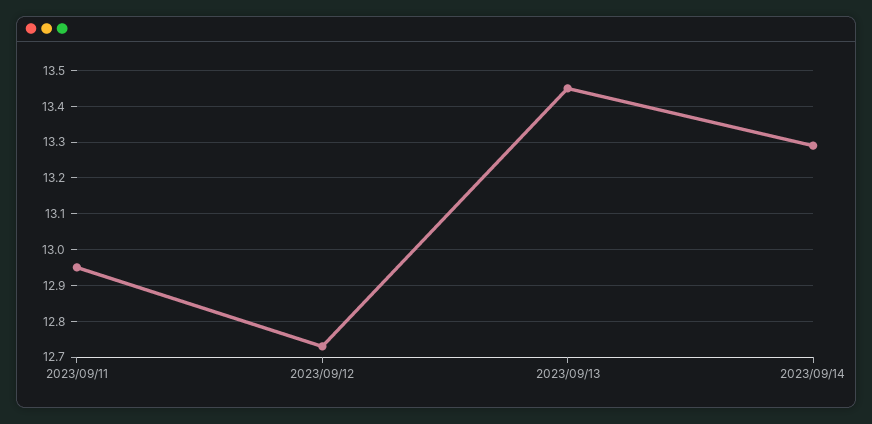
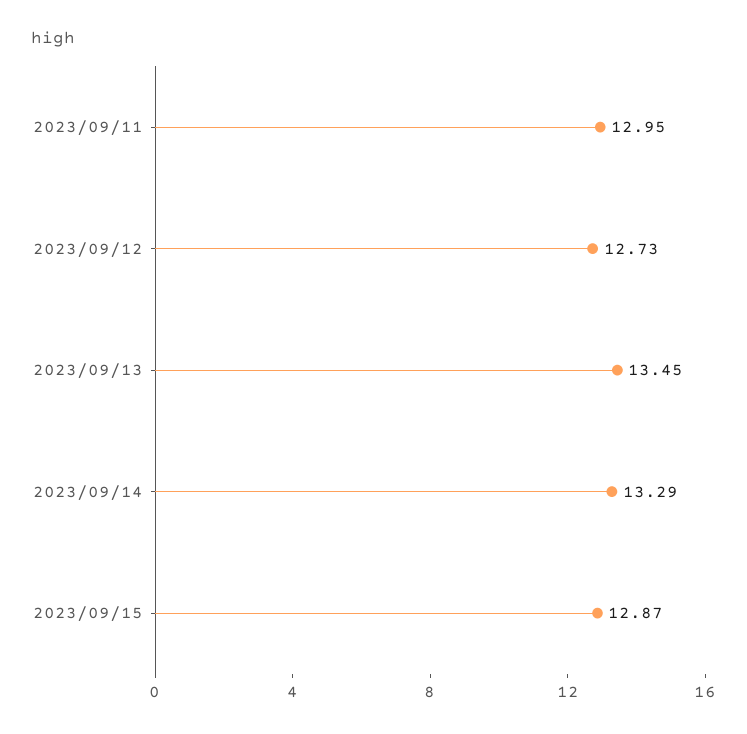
2023/09/15: none -> 12.87

